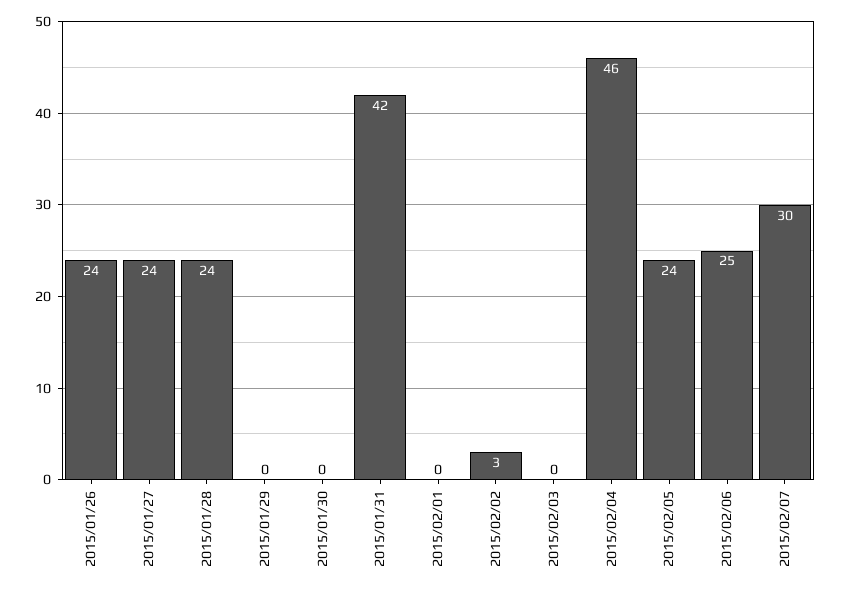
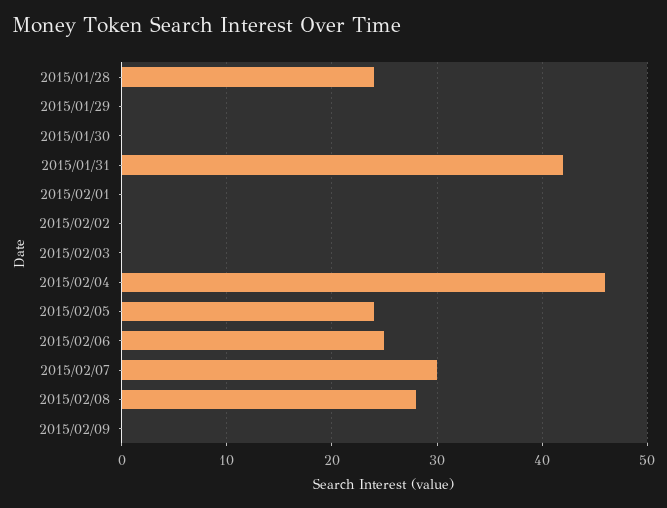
2015/01/26: 24 -> none
2015/01/27: 24 -> none
2015/02/02: 3 -> 0
2015/02/08: none -> 28
2015/02/09: none -> 0

